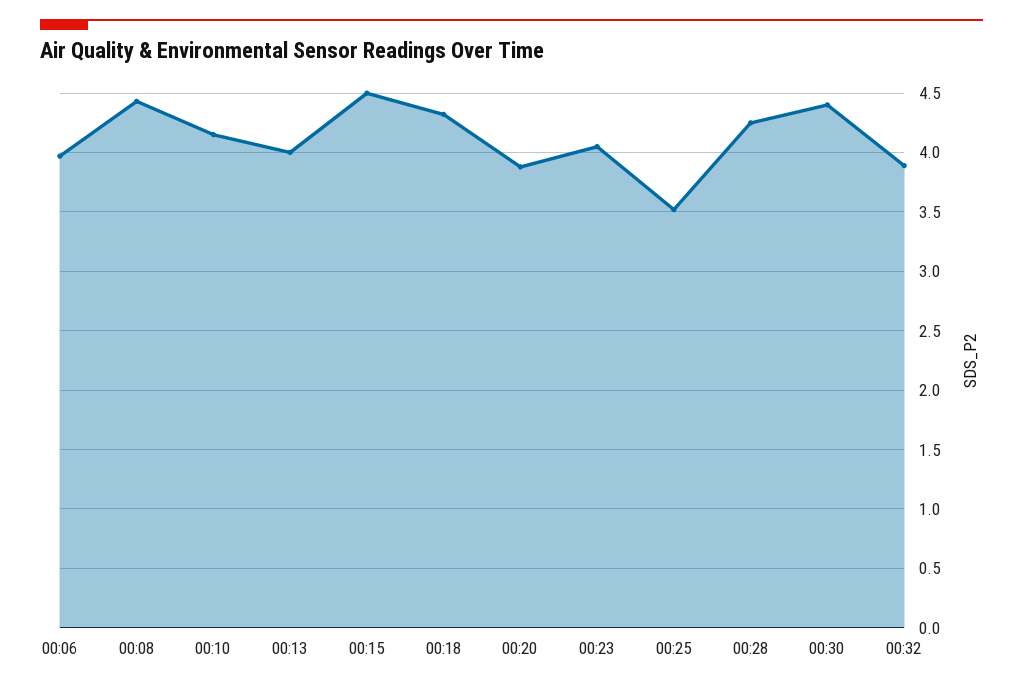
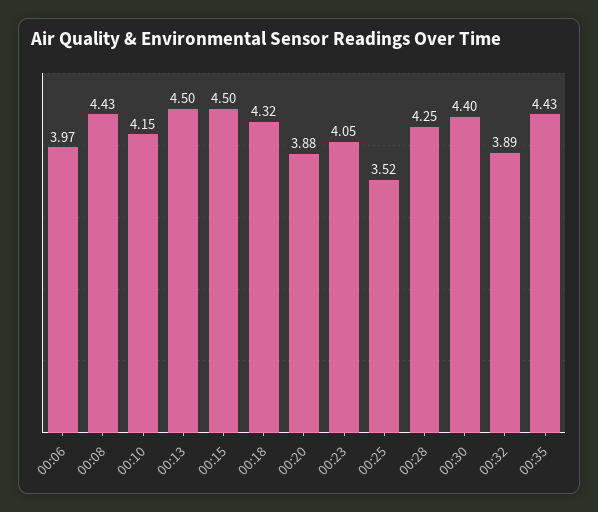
00:13: 4 -> 4.5
00:35: none -> 4.43

